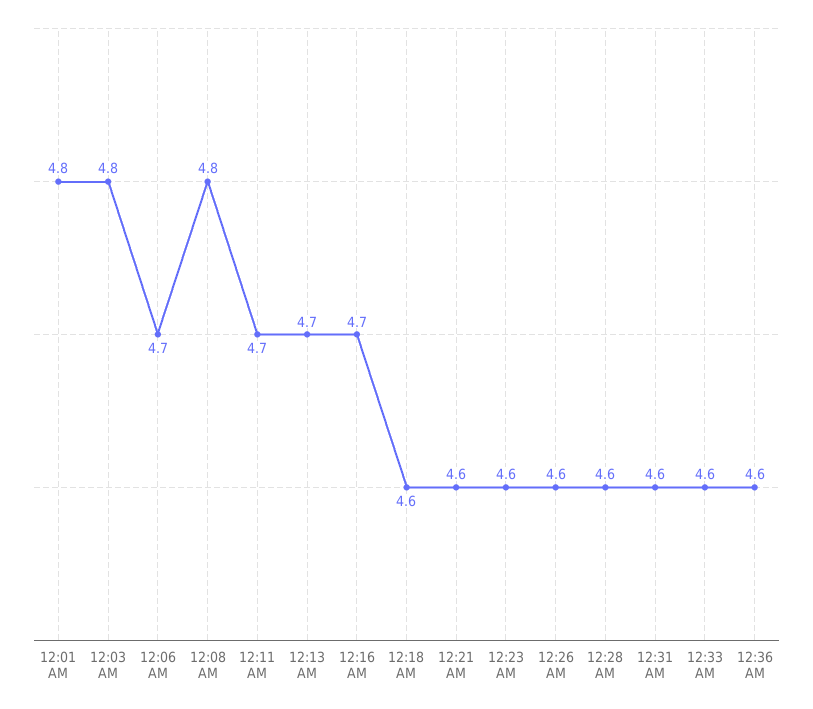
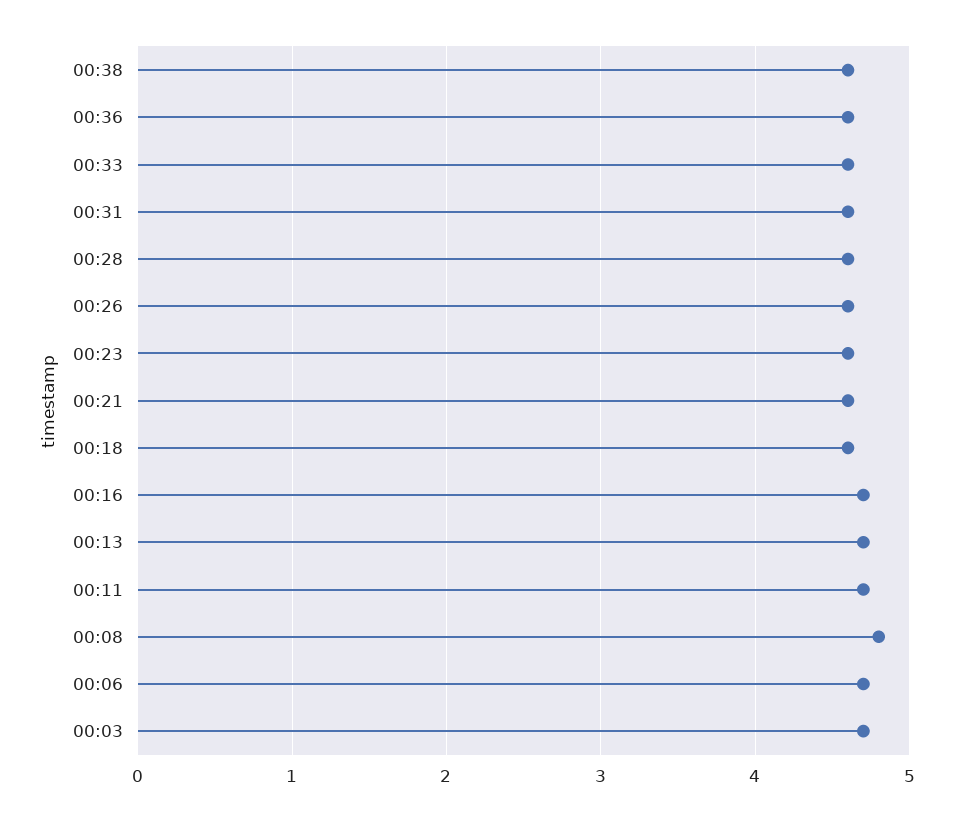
12:01 AM: 4.8 -> none
12:03 AM: 4.8 -> 4.7
00:38: none -> 4.6

